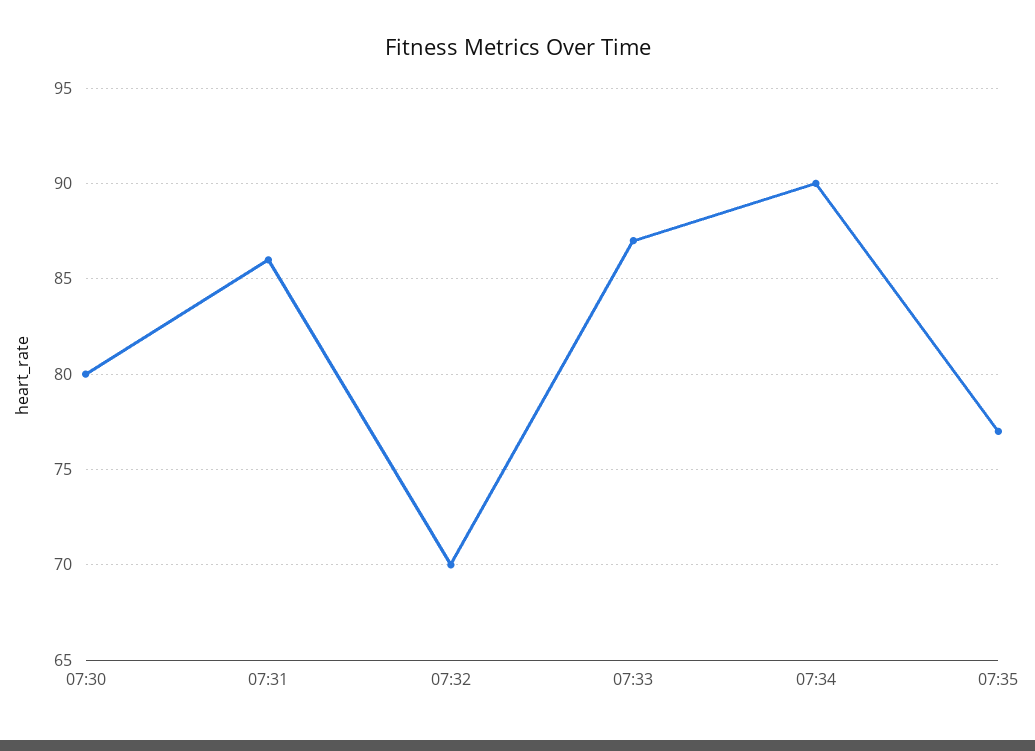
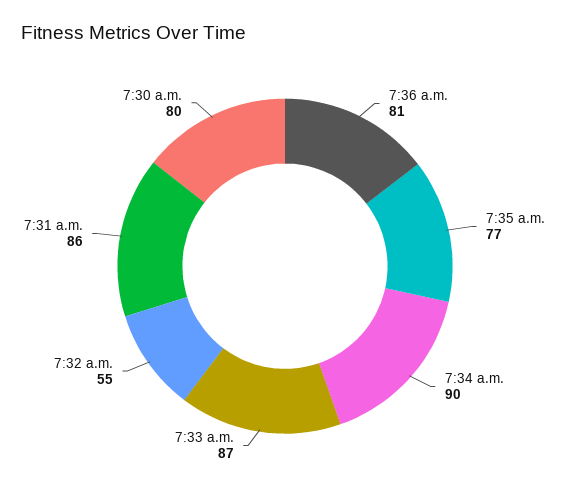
07:32: 70 -> 55
7:36 a.m.: none -> 81

